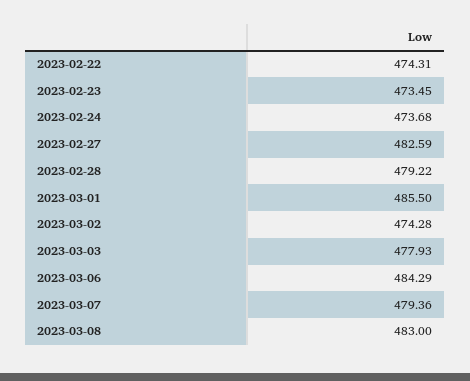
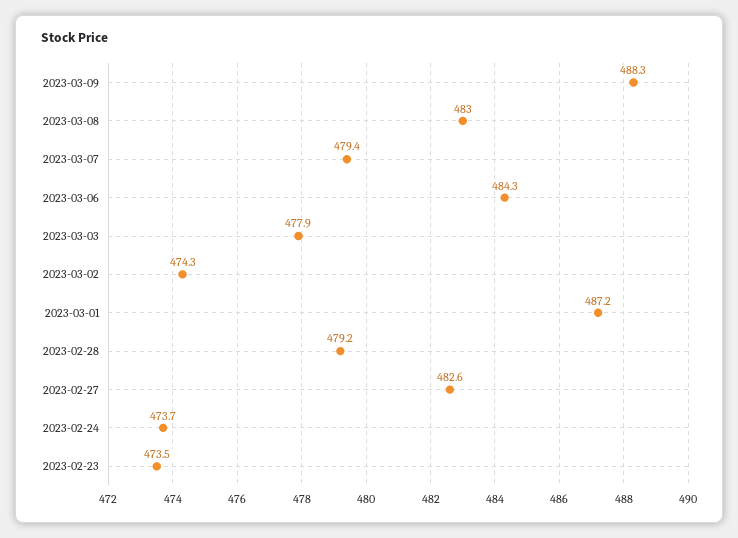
2023-02-22: 474.31 -> none
2023-03-01: 485.5 -> 487.2
2023-03-09: none -> 488.3

